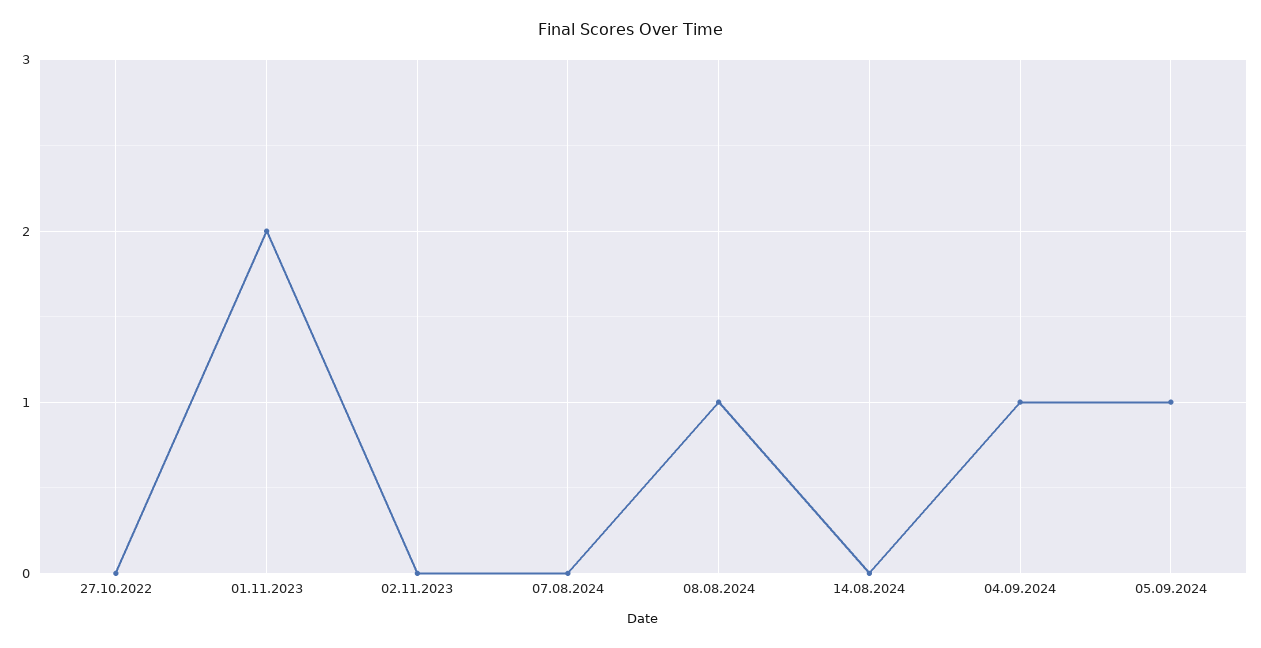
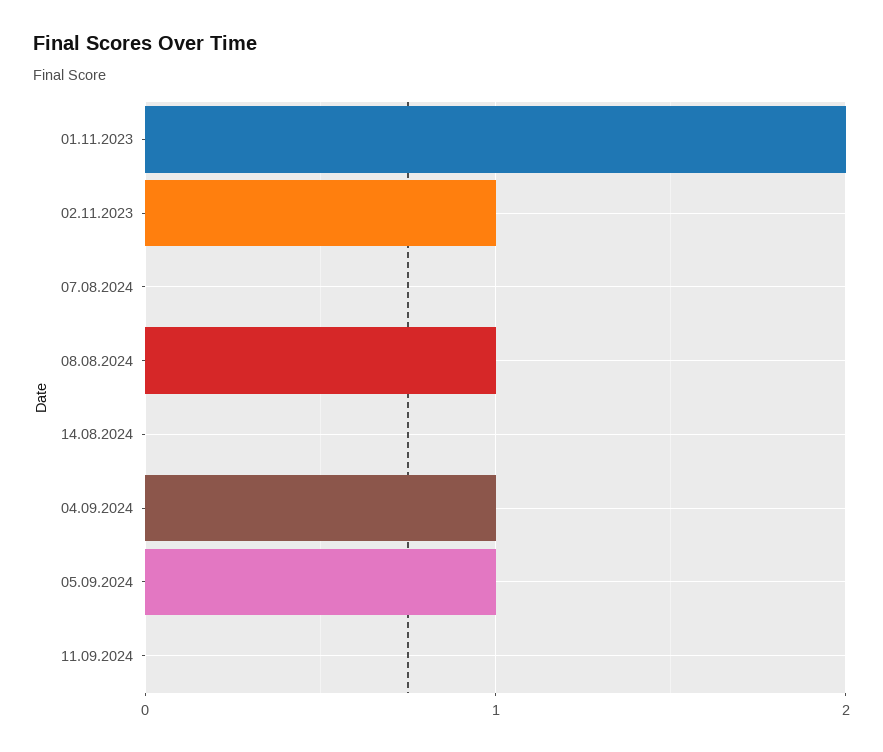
27.10.2022: 0 -> none
02.11.2023: 0 -> 1
11.09.2024: none -> 0

